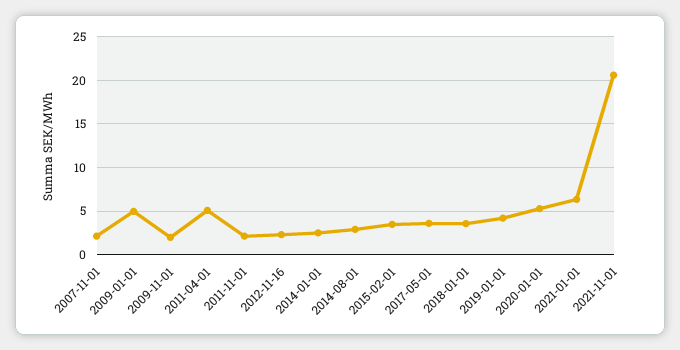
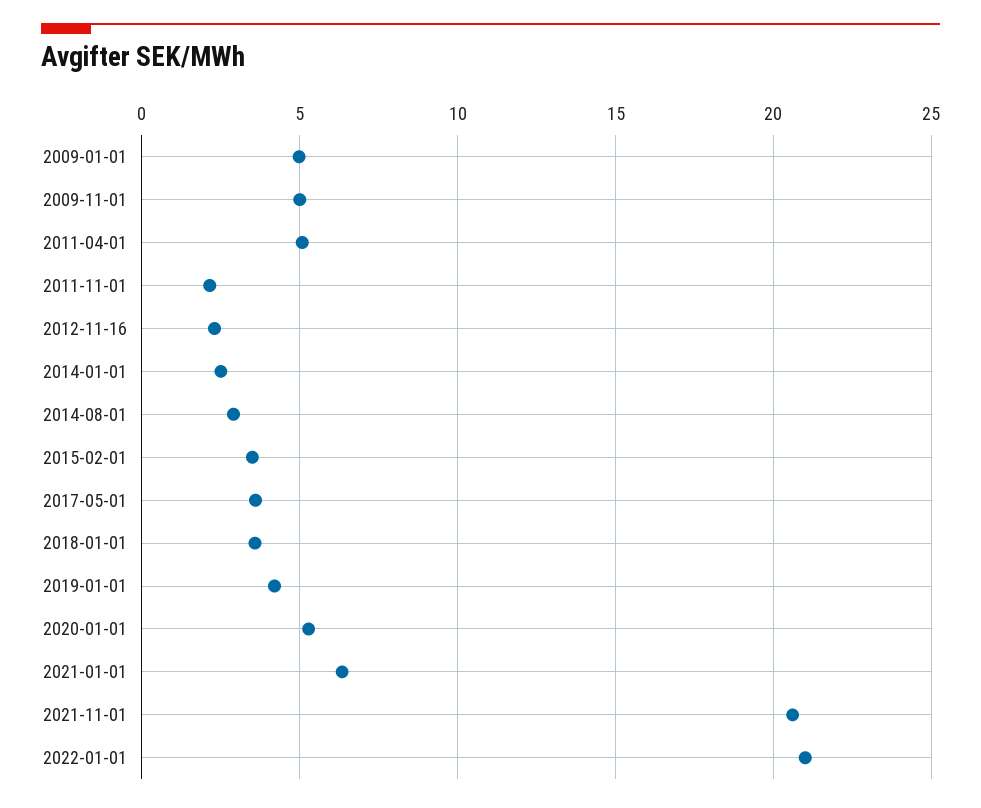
2007-11-01: 2 -> none
2009-11-01: 2 -> 5
2022-01-01: none -> 21

